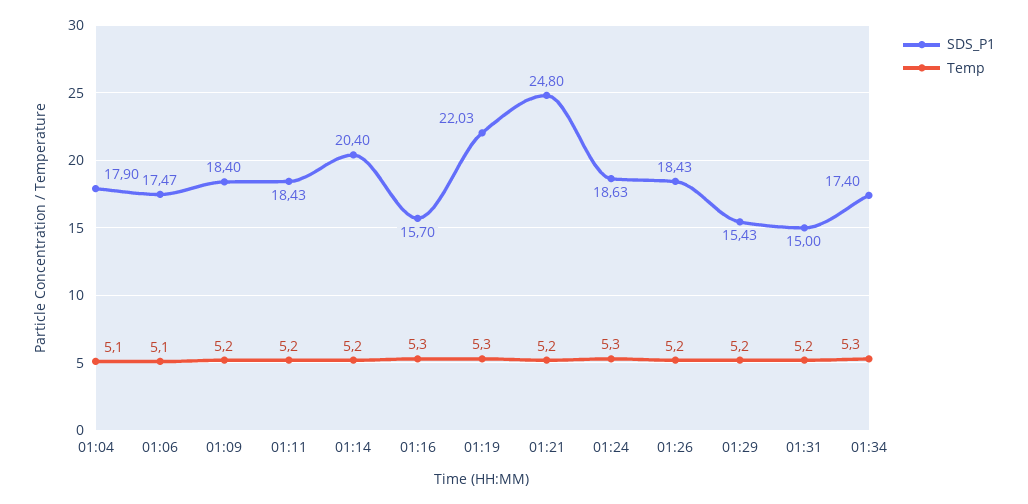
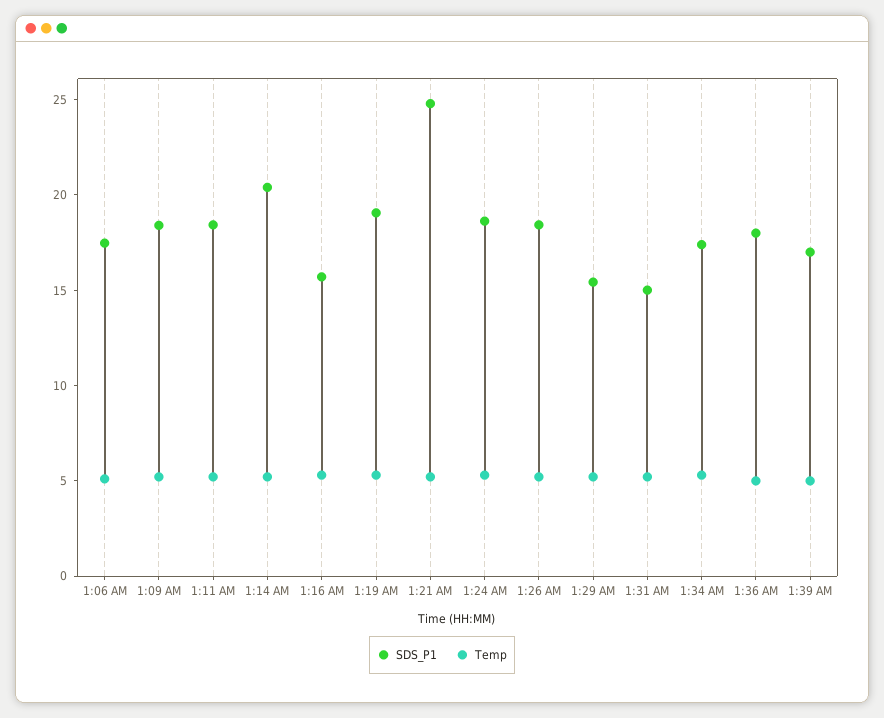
SDS_P1, 01:04: 17.9 -> none
Temp, 01:04: 5.1 -> none
SDS_P1, 01:19: 22.03 -> 19
SDS_P1, 1:36 AM: none -> 18
Temp, 1:36 AM: none -> 5
SDS_P1, 1:39 AM: none -> 17
Temp, 1:39 AM: none -> 5

